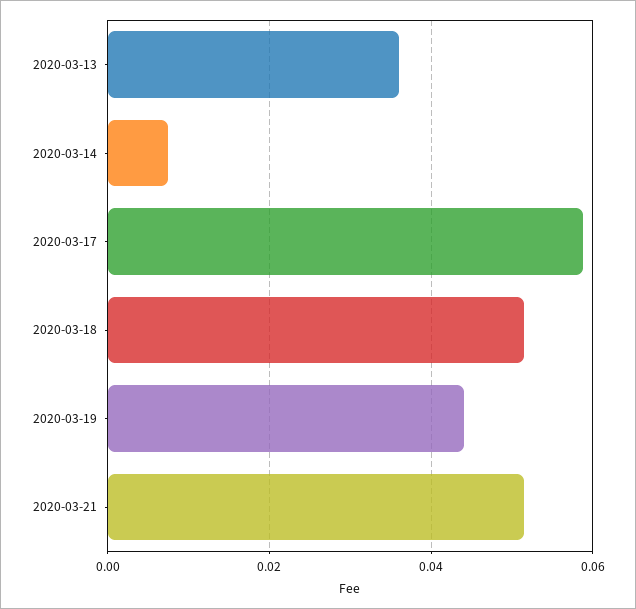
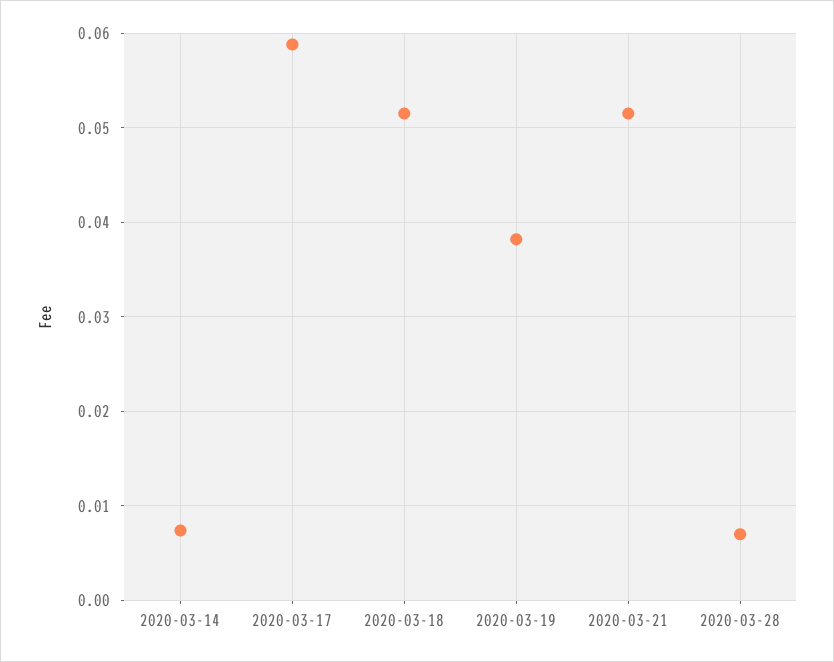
2020-03-13: 0.036 -> none
2020-03-19: 0.044 -> 0.038
2020-03-28: none -> 0.007

